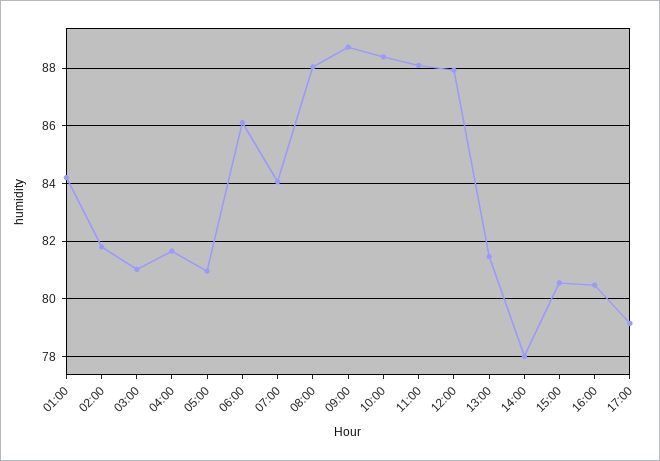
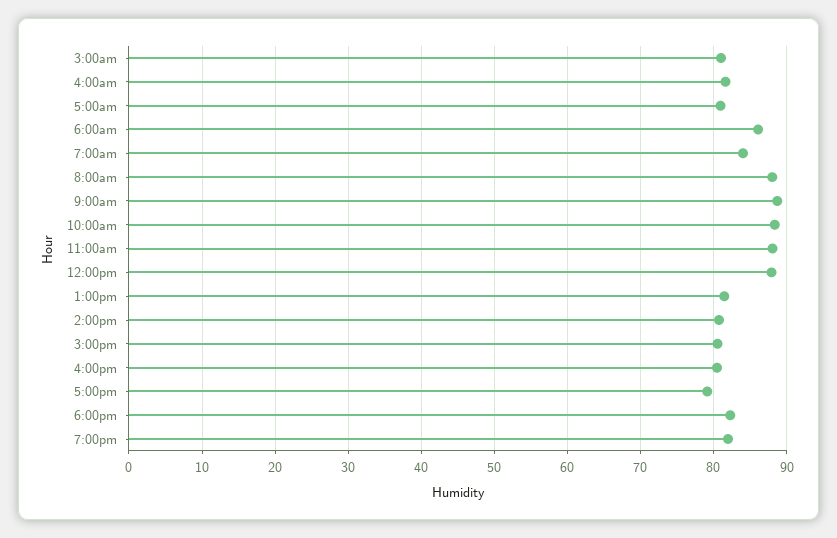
01:00: 84.25 -> none
02:00: 81.75 -> none
14:00: 78 -> 81
6:00pm: none -> 82
7:00pm: none -> 82

